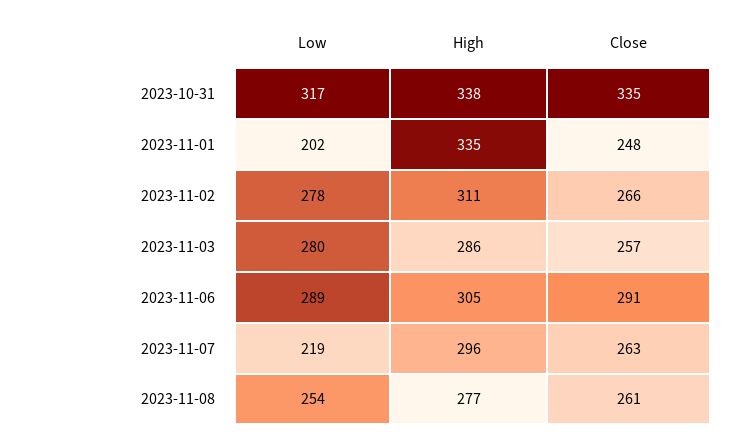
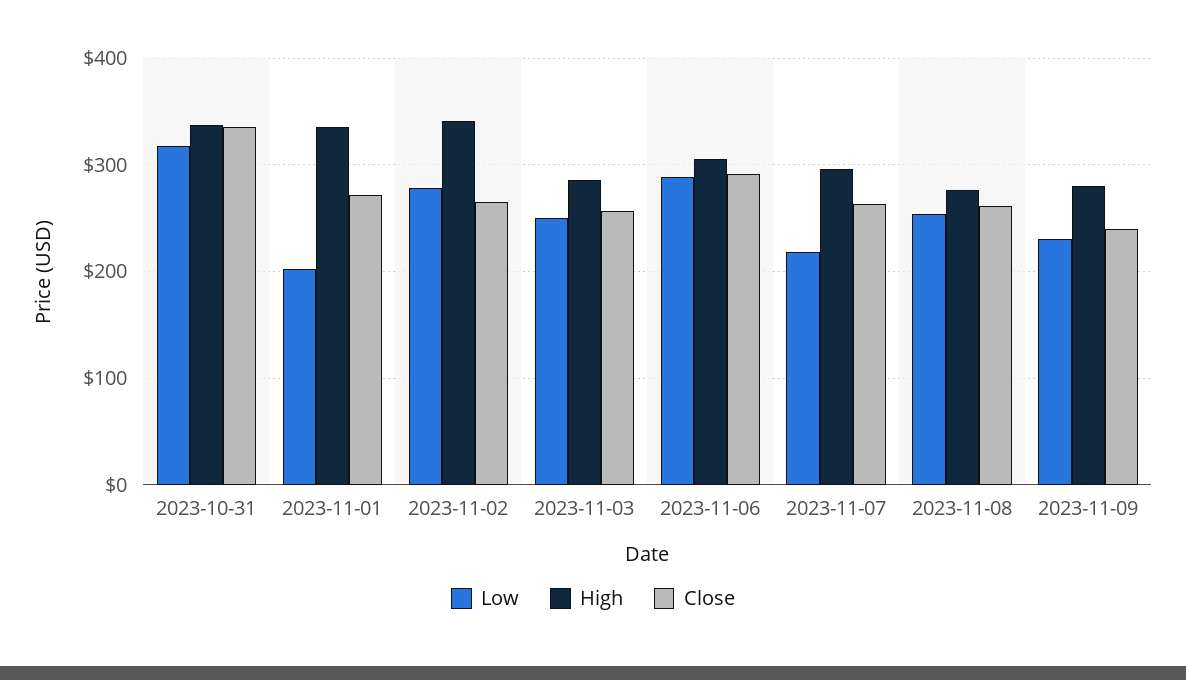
Close, 2023-11-01: 248 -> 270
High, 2023-11-02: 311 -> 340
Low, 2023-11-03: 280 -> 250
Low, 2023-11-09: none -> 230
High, 2023-11-09: none -> 280
Close, 2023-11-09: none -> 240

